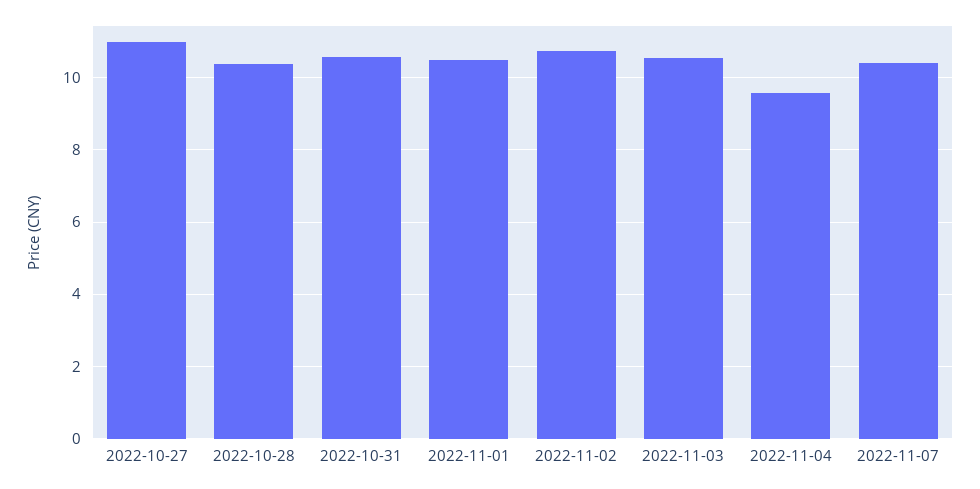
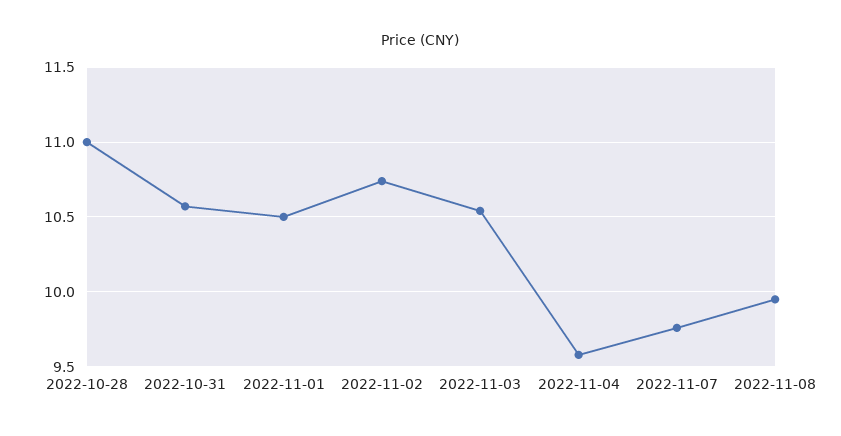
2022-10-27: 11 -> none
2022-10-28: 10.4 -> 11
2022-11-07: 10.4 -> 9.75
2022-11-08: none -> 9.95

